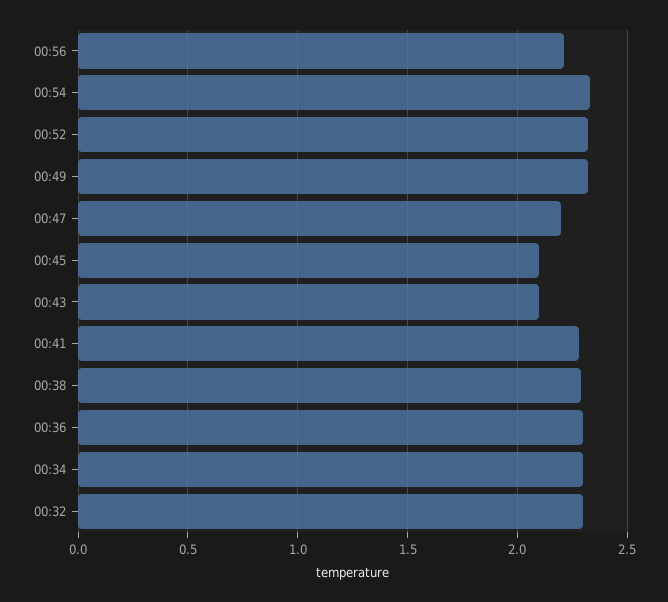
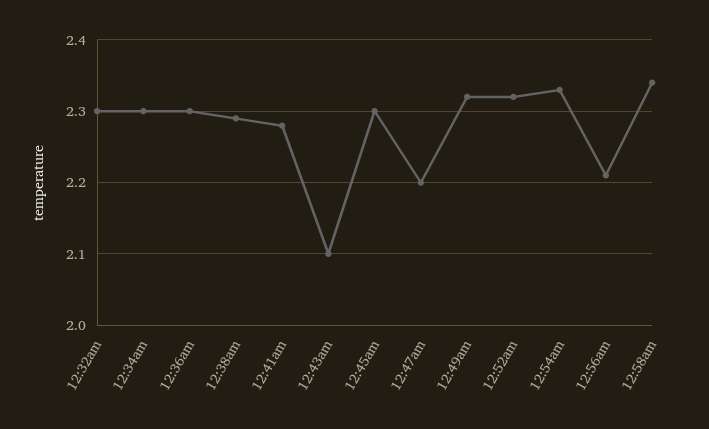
00:45: 2.1 -> 2.3
12:58am: none -> 2.34

